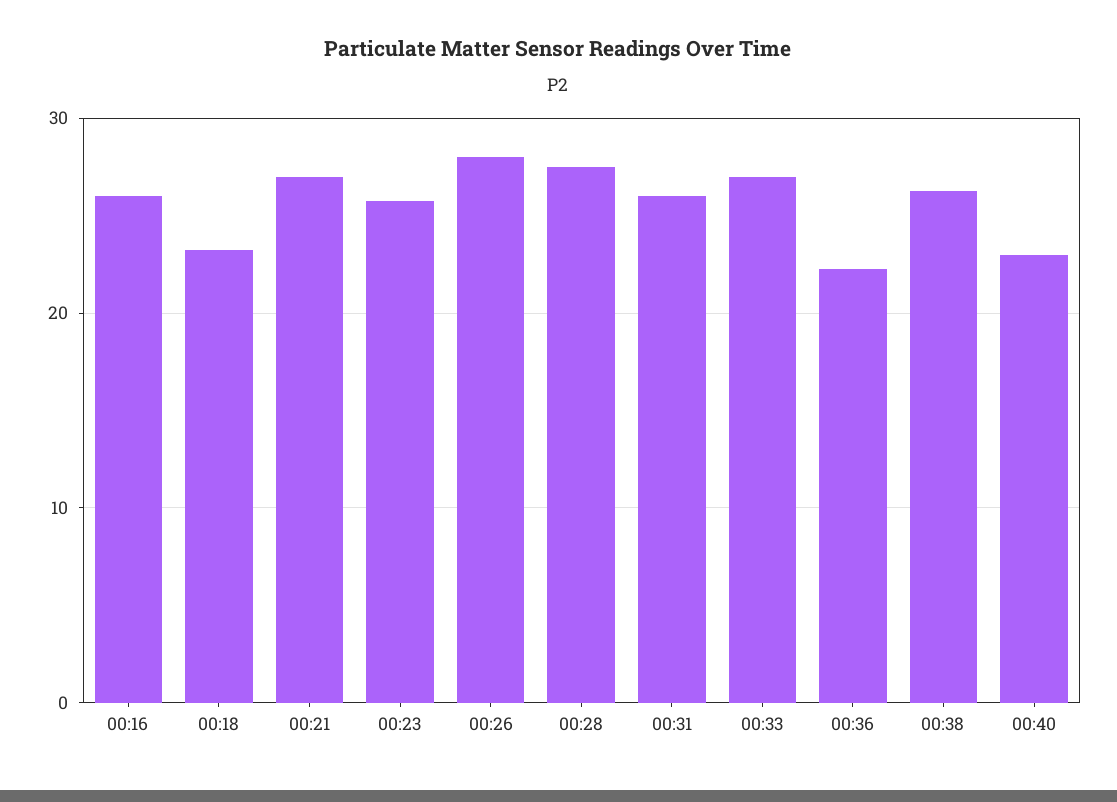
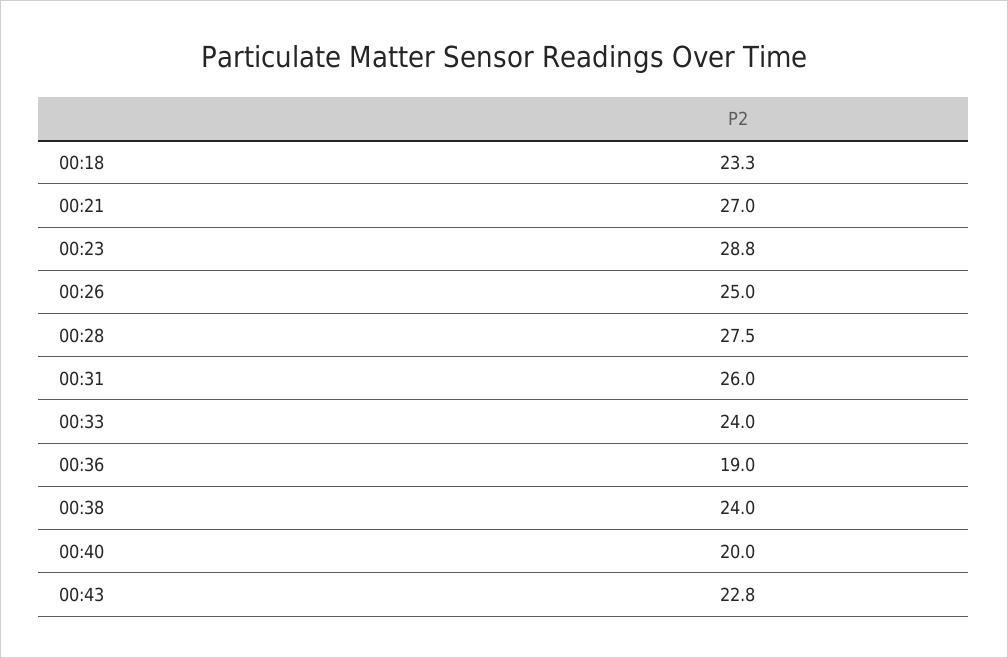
00:16: 26 -> none
00:23: 26 -> 28.8
00:26: 28 -> 25
00:33: 27 -> 24
00:36: 22 -> 19
00:38: 26 -> 24
00:40: 23 -> 20
00:43: none -> 22.8

